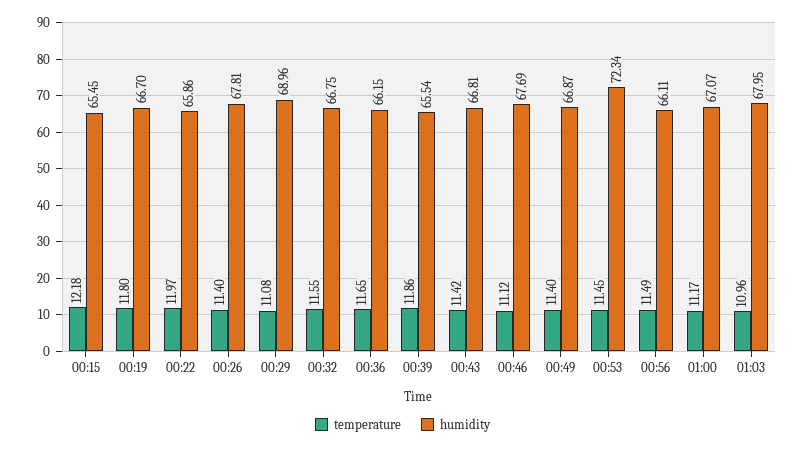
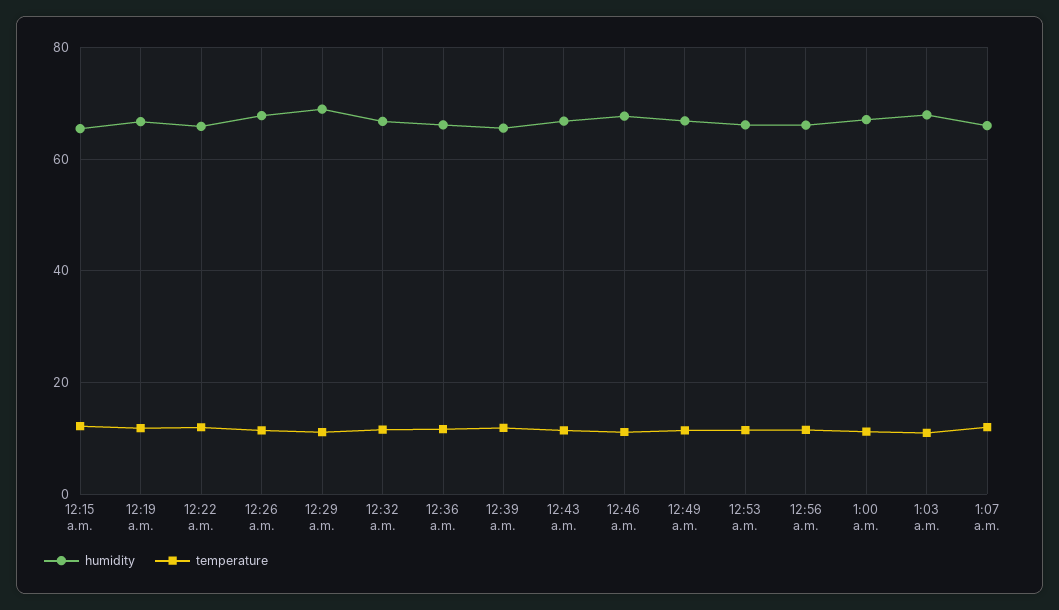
humidity, 00:53: 72.34 -> 66
humidity, 1:07 a.m.: none -> 66
temperature, 1:07 a.m.: none -> 12

